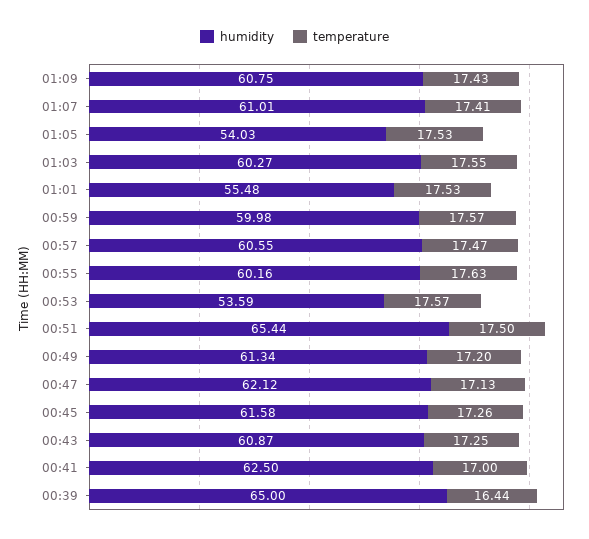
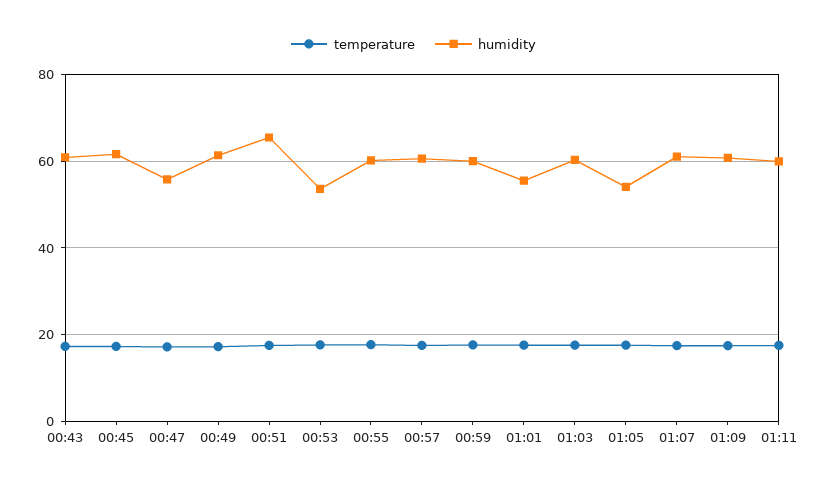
humidity, 00:47: 62.12 -> 56
humidity, 00:41: 62.5 -> none
temperature, 00:41: 17 -> none
humidity, 00:39: 65 -> none
temperature, 00:39: 16.44 -> none
temperature, 01:11: none -> 18
humidity, 01:11: none -> 60

